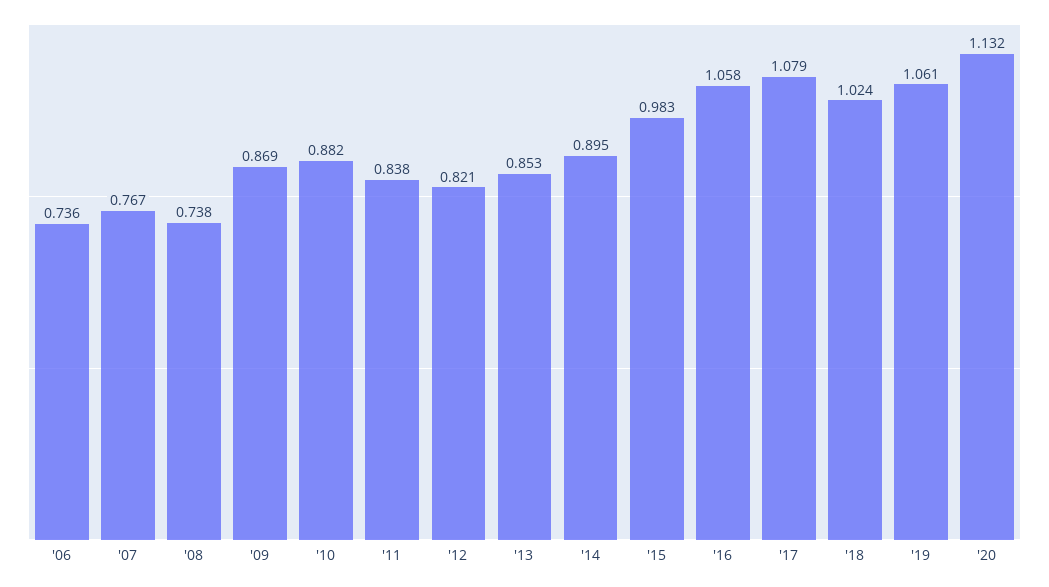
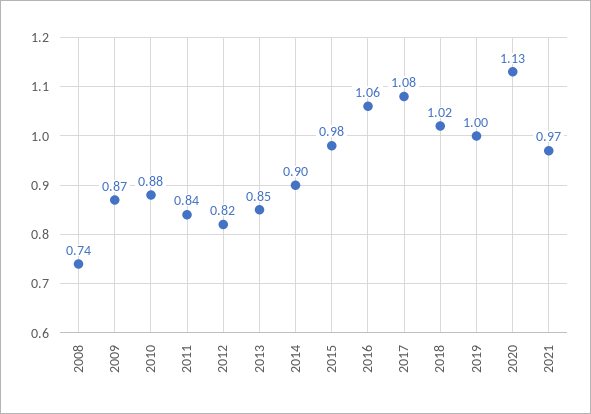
'06: 0.736 -> none
'07: 0.767 -> none
'19: 1.061 -> 1
2021: none -> 0.97

